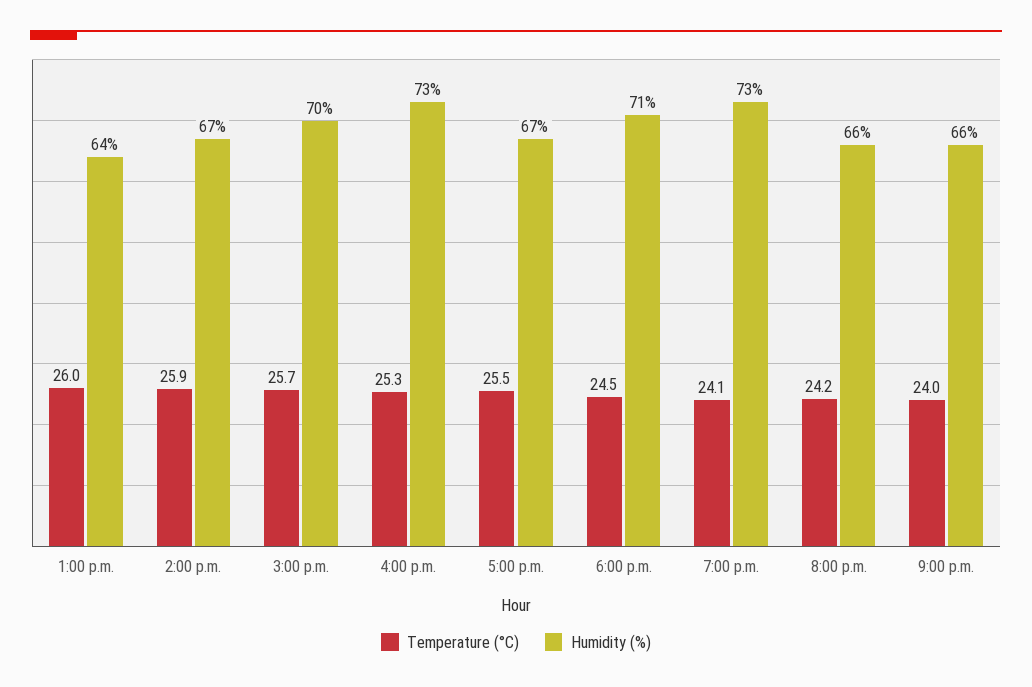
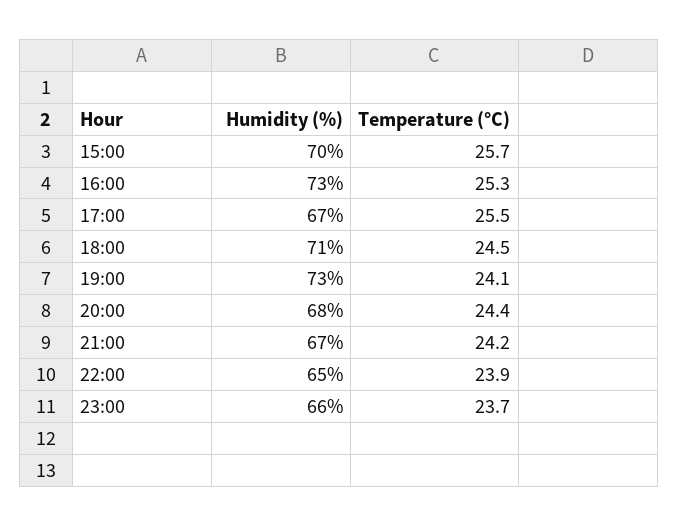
Temperature (°C), 1:00 p.m.: 26 -> none
Humidity (%), 1:00 p.m.: 64 -> none
Temperature (°C), 2:00 p.m.: 25.9 -> none
Humidity (%), 2:00 p.m.: 67 -> none
Temperature (°C), 8:00 p.m.: 24.2 -> 24.4
Humidity (%), 8:00 p.m.: 66 -> 68
Temperature (°C), 9:00 p.m.: 24 -> 24.2
Humidity (%), 9:00 p.m.: 66 -> 67
Humidity (%), 22:00: none -> 65
Temperature (°C), 22:00: none -> 23.9
Humidity (%), 23:00: none -> 66
Temperature (°C), 23:00: none -> 23.7

